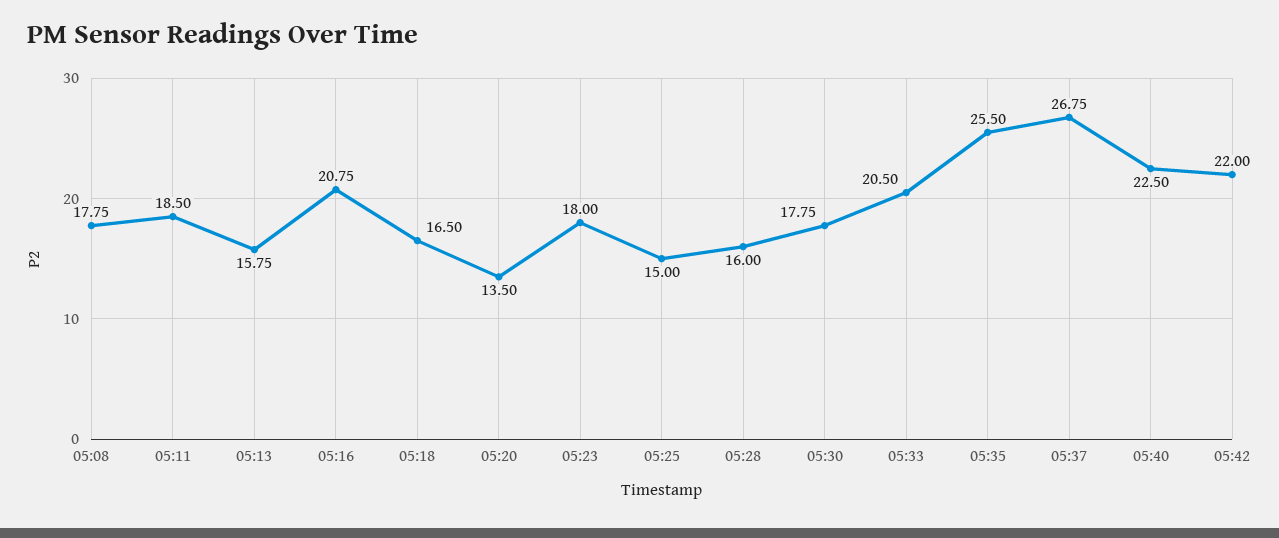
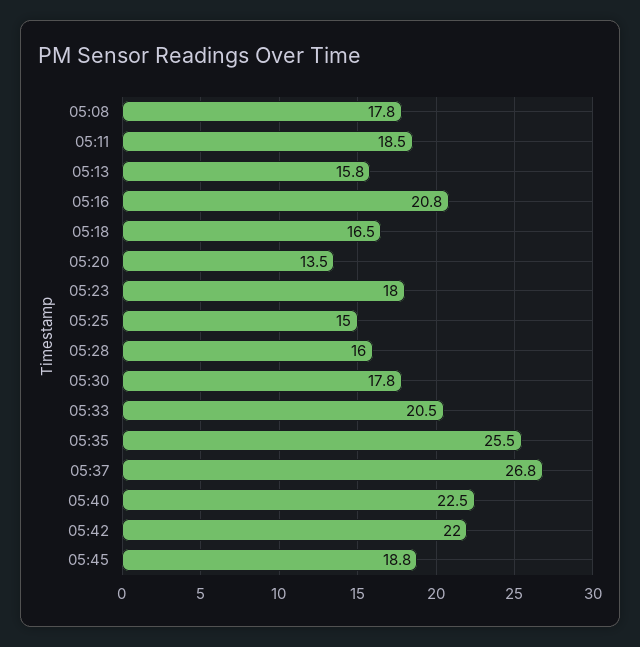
05:45: none -> 18.8

